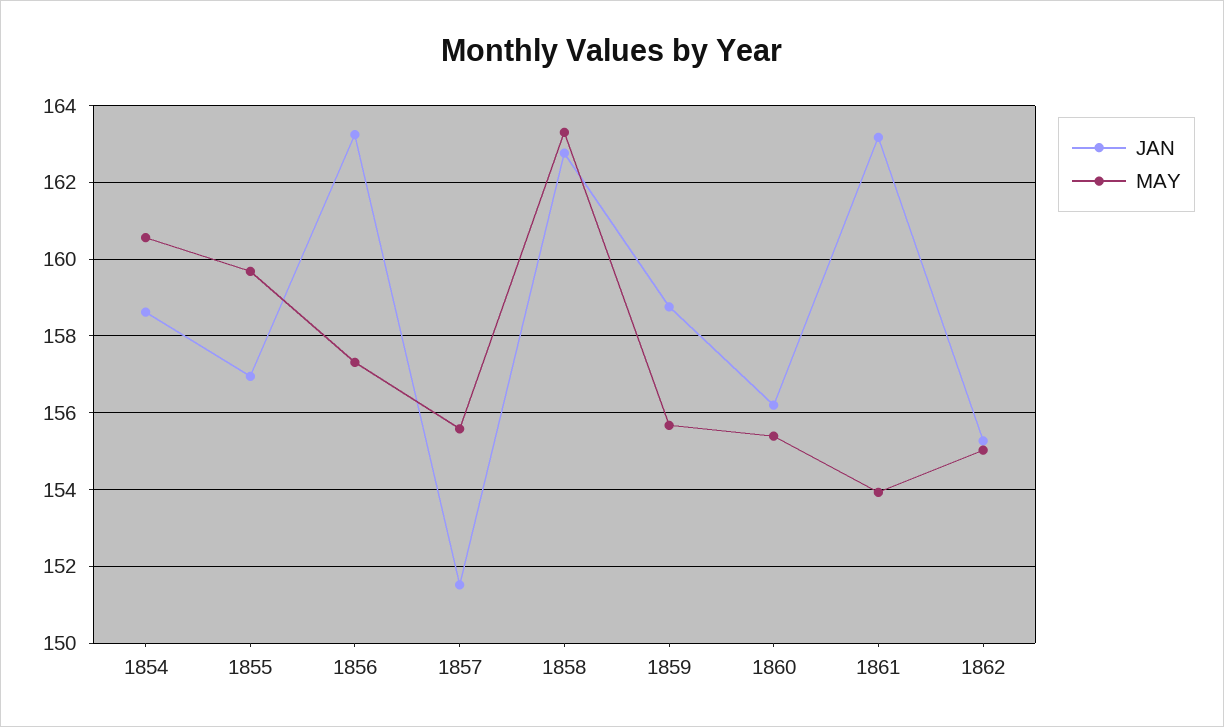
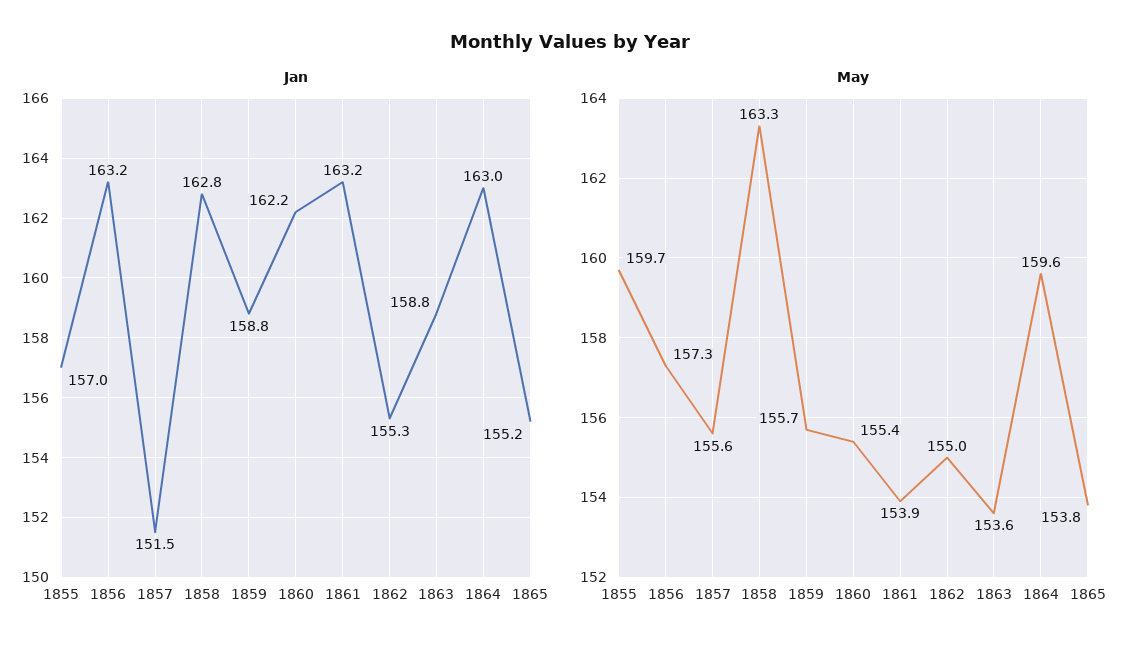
JAN, 1854: 158.6 -> none
MAY, 1854: 160.6 -> none
JAN, 1860: 156.2 -> 162.2
JAN, 1863: none -> 158.8
JAN, 1864: none -> 163
JAN, 1865: none -> 155.2
MAY, 1863: none -> 153.6
MAY, 1864: none -> 159.6
MAY, 1865: none -> 153.8

